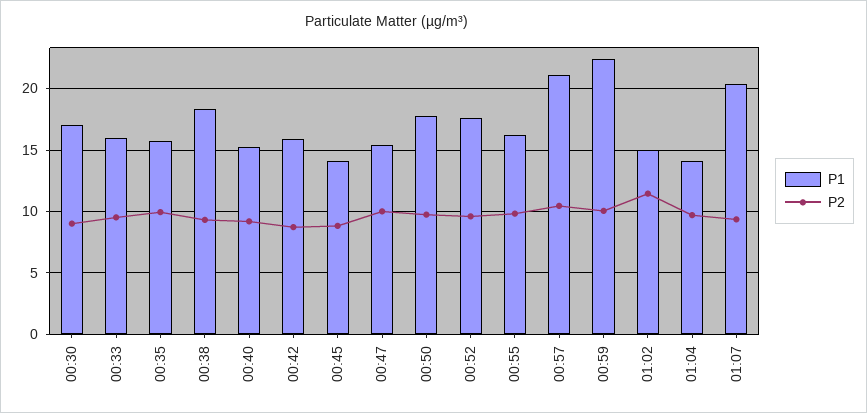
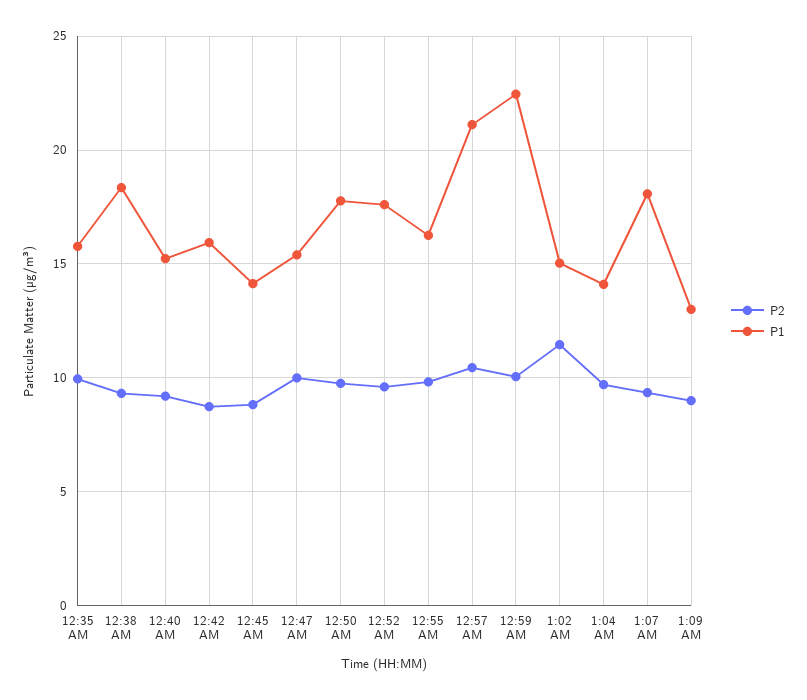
P1, 00:30: 17 -> none
P2, 00:30: 9 -> none
P1, 00:33: 16 -> none
P2, 00:33: 9.5 -> none
P1, 01:07: 20.5 -> 18
P2, 1:09 AM: none -> 9
P1, 1:09 AM: none -> 13

